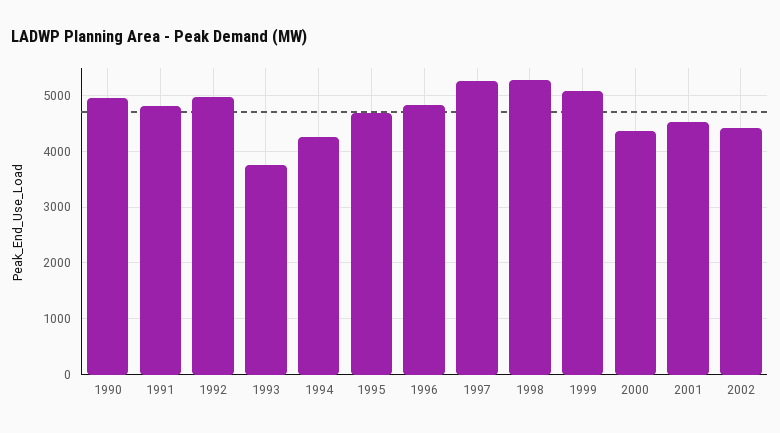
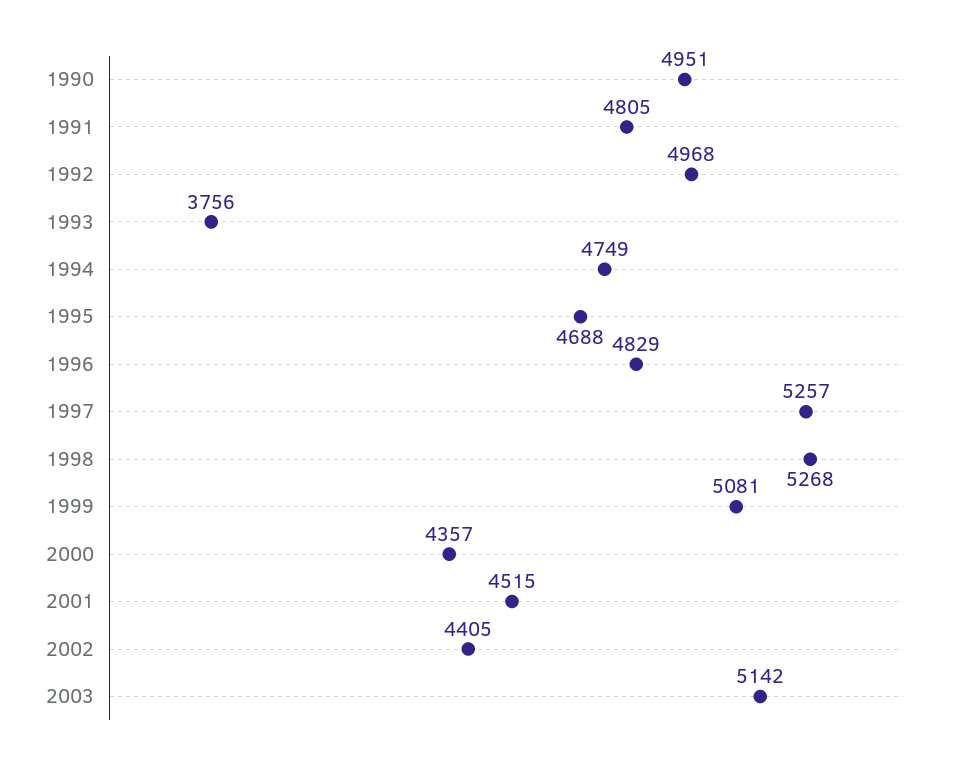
1994: 4200 -> 4749
2003: none -> 5142

